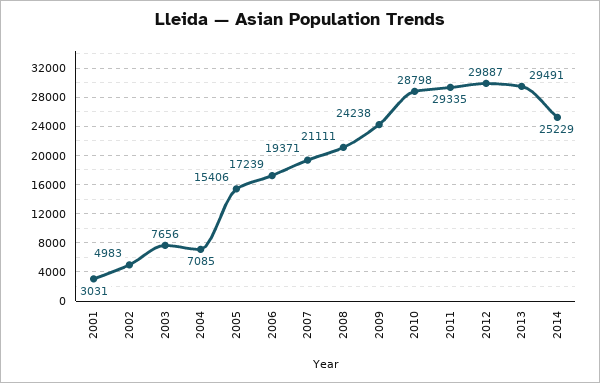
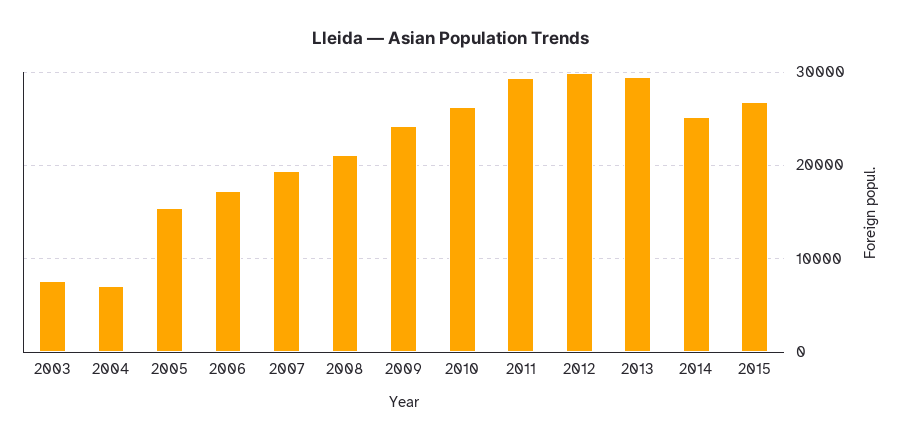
2001: 3031 -> none
2002: 4983 -> none
2010: 28798 -> 26000
2015: none -> 27000

